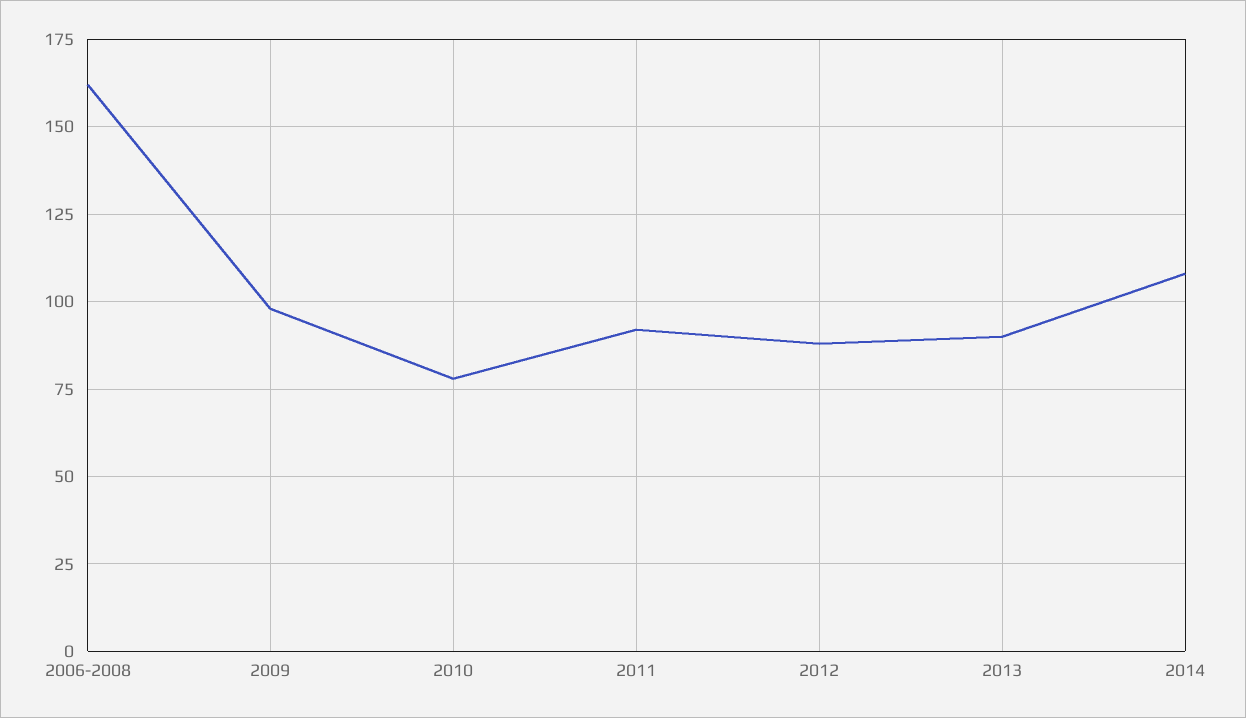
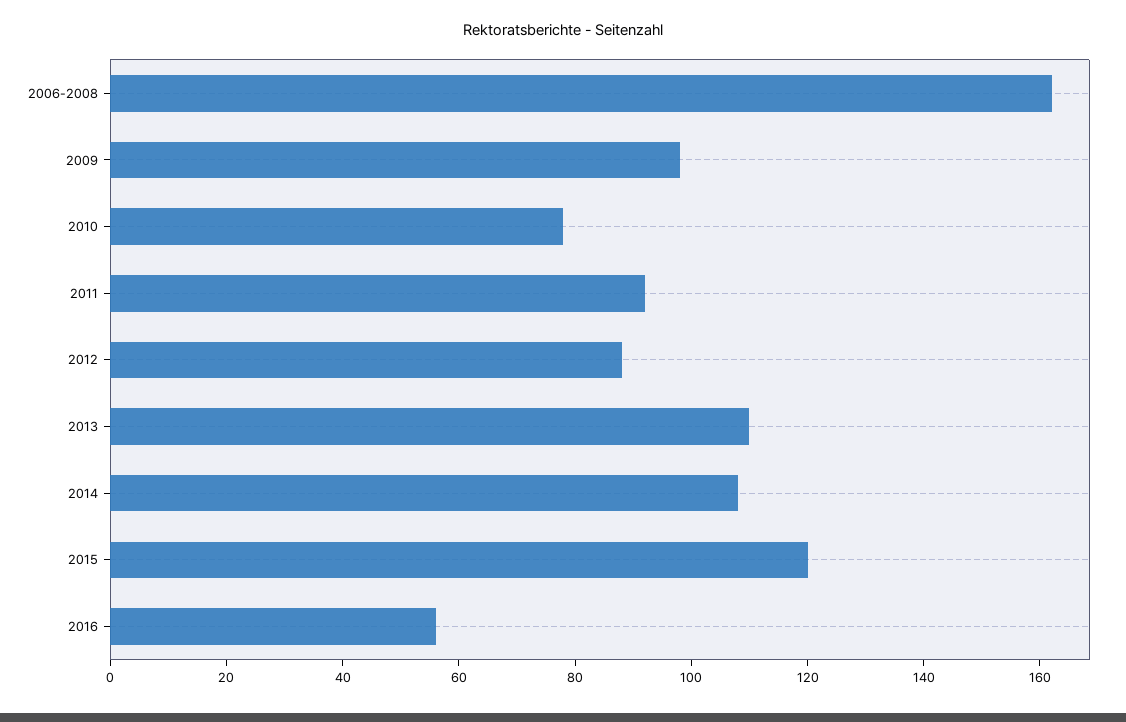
2013: 90 -> 110
2015: none -> 120
2016: none -> 55

